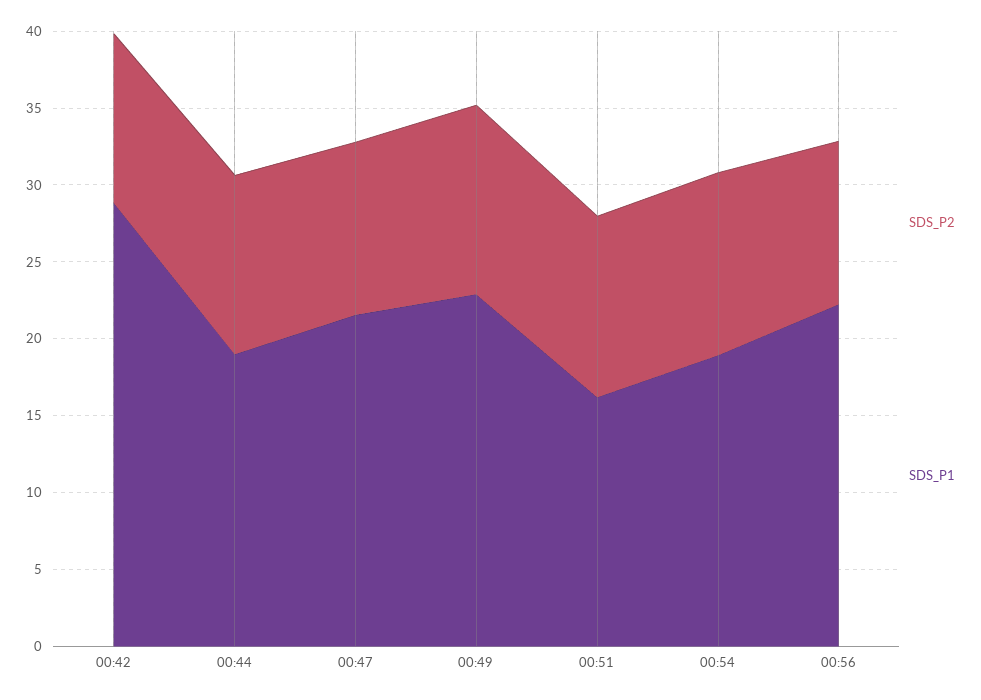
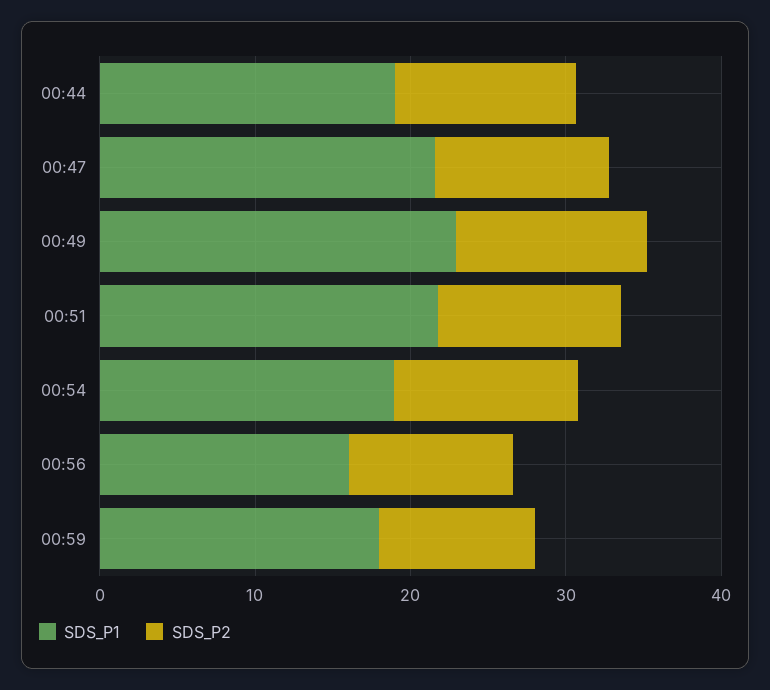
SDS_P2, 00:42: 11 -> none
SDS_P1, 00:42: 29 -> none
SDS_P1, 00:51: 16 -> 22
SDS_P1, 00:56: 22 -> 16
SDS_P1, 00:59: none -> 18
SDS_P2, 00:59: none -> 10

